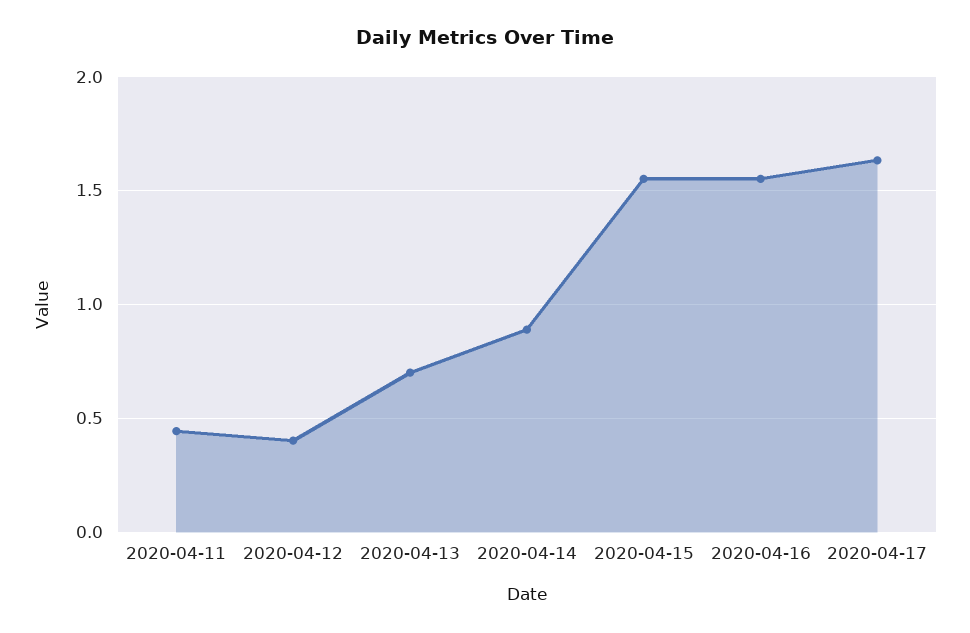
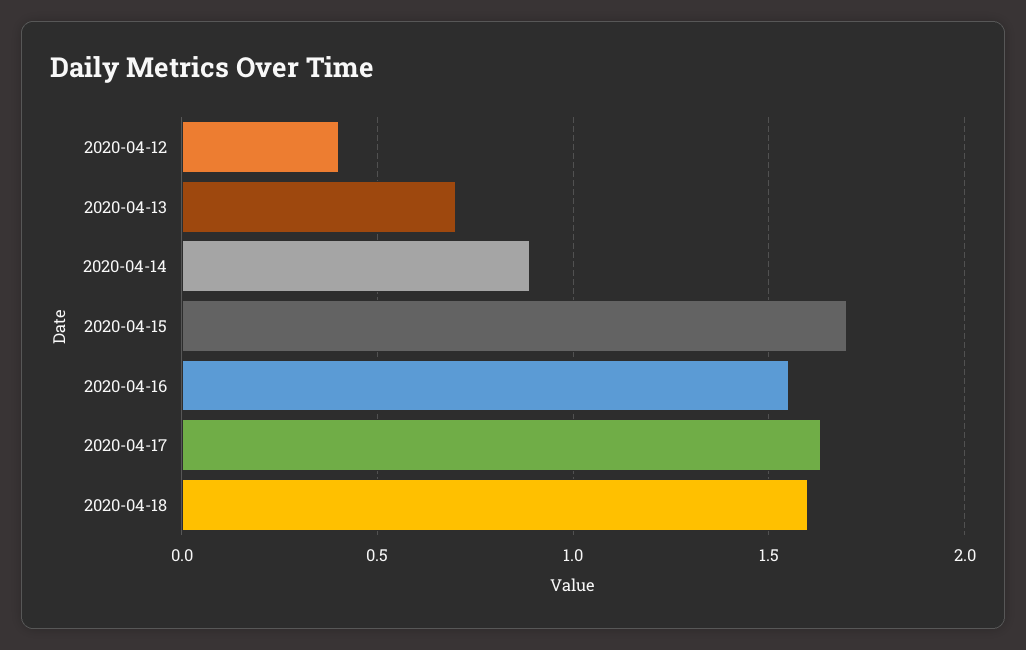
2020-04-11: 0.45 -> none
2020-04-15: 1.55 -> 1.7
2020-04-18: none -> 1.6

